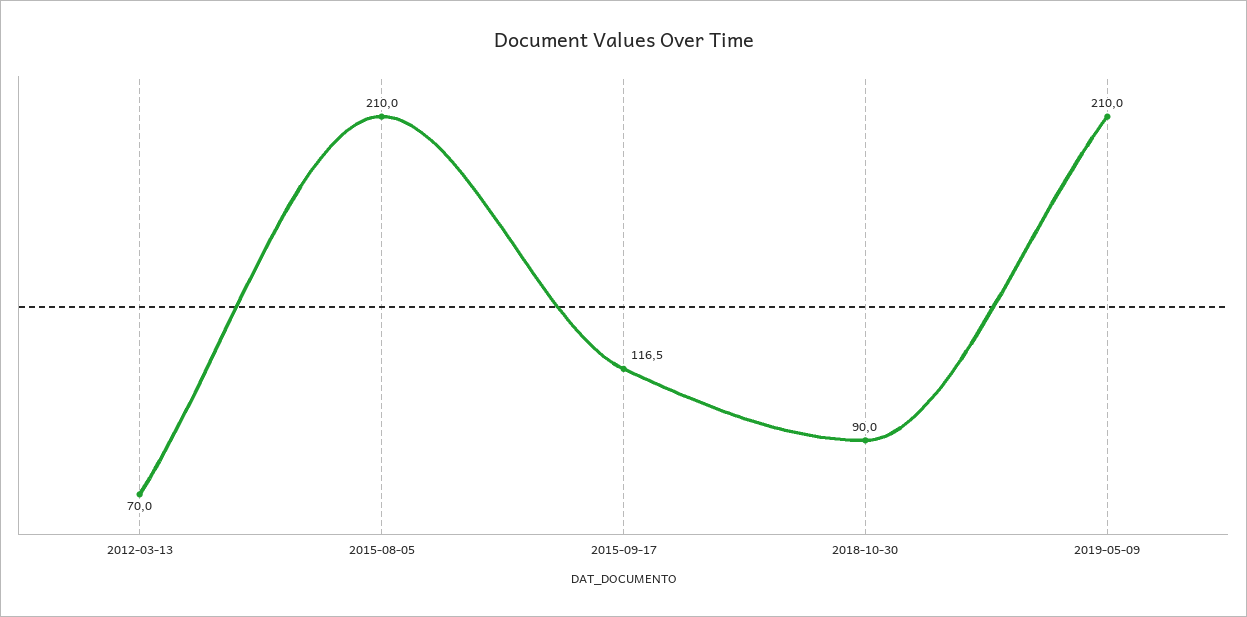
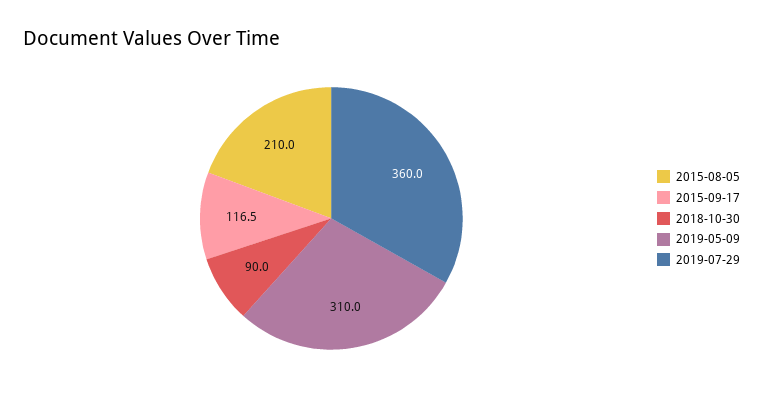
2012-03-13: 70 -> none
2019-05-09: 210 -> 310
2019-07-29: none -> 360

